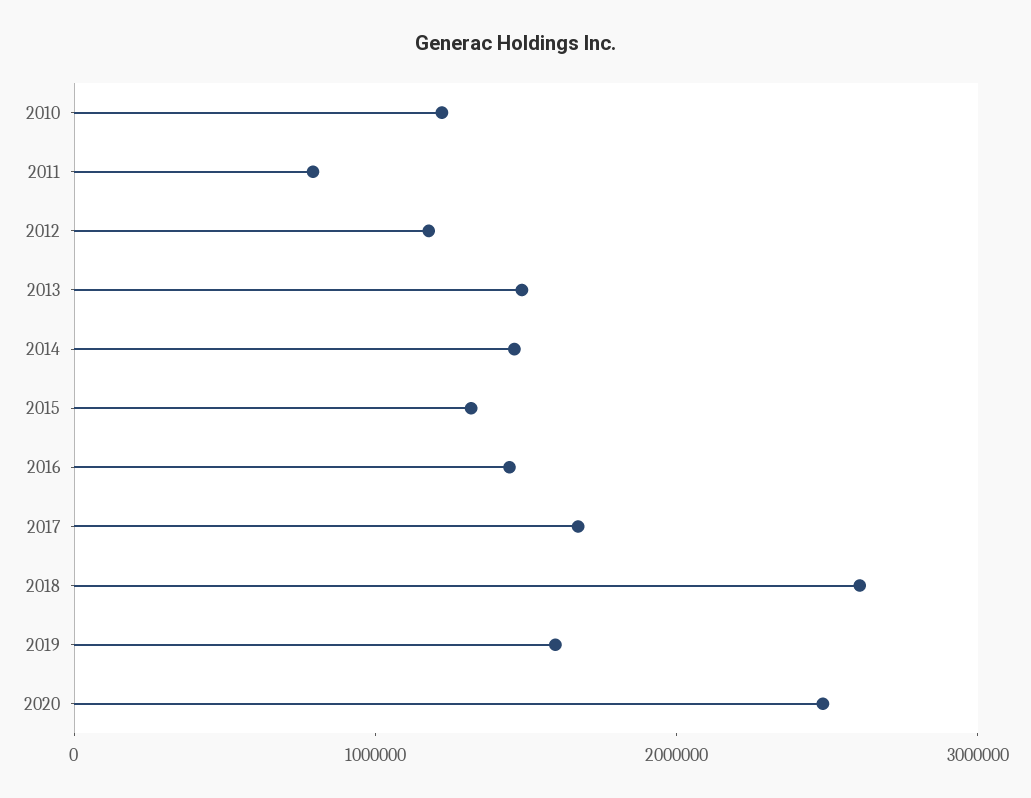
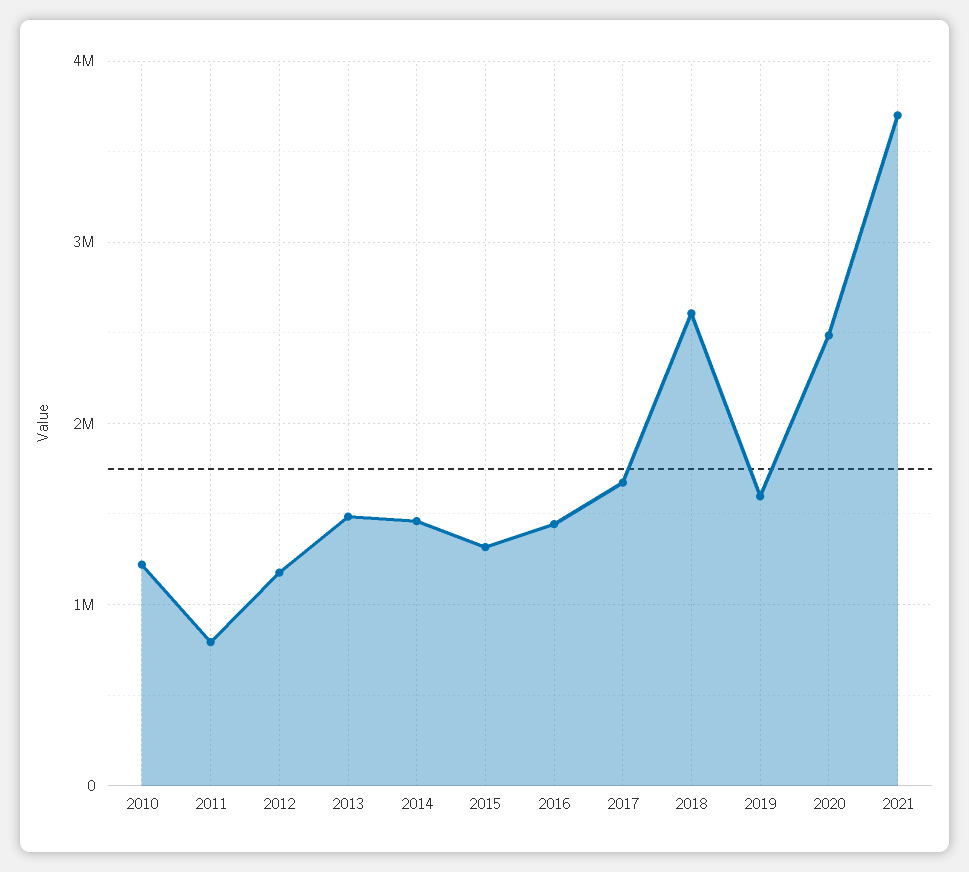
2021: none -> 3700000

